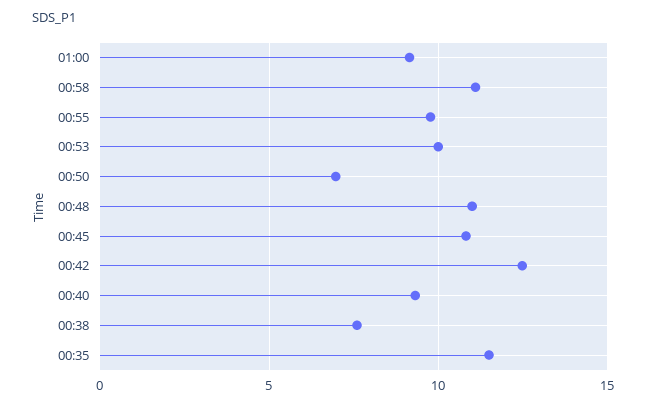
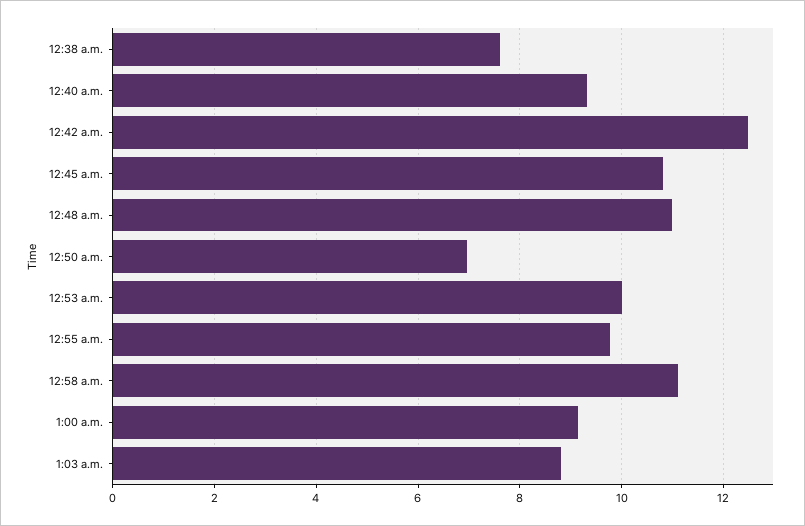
00:35: 11.5 -> none
1:03 a.m.: none -> 8.8

